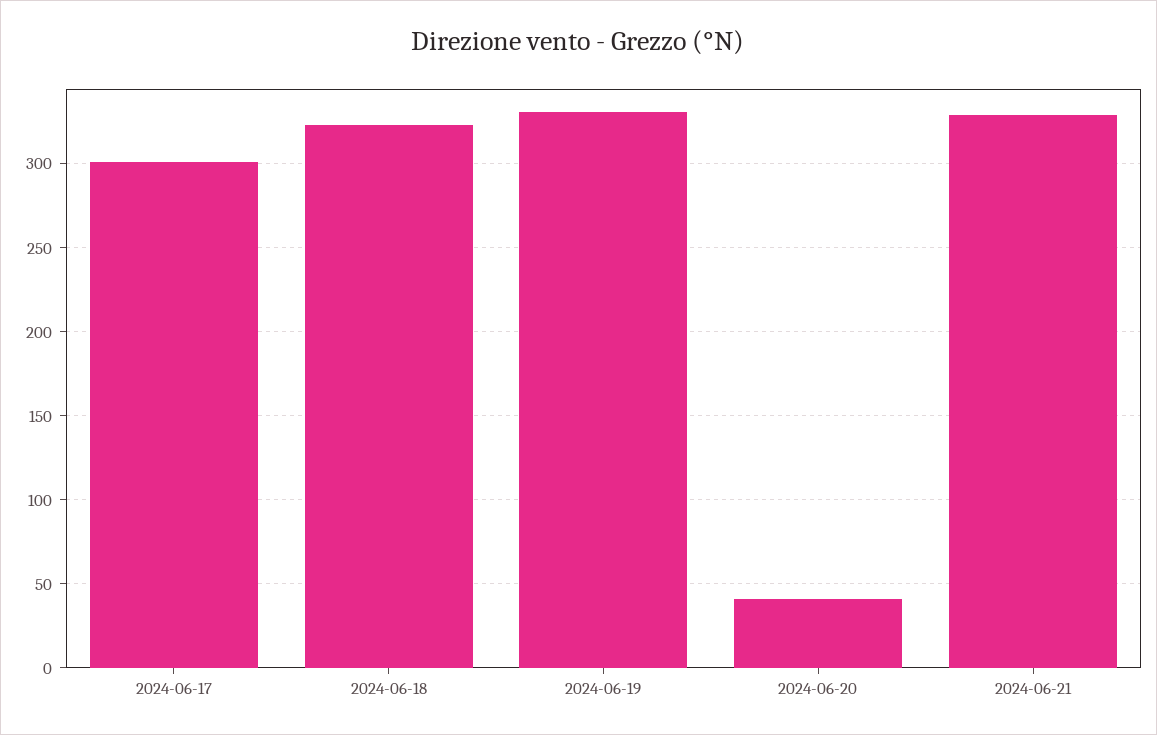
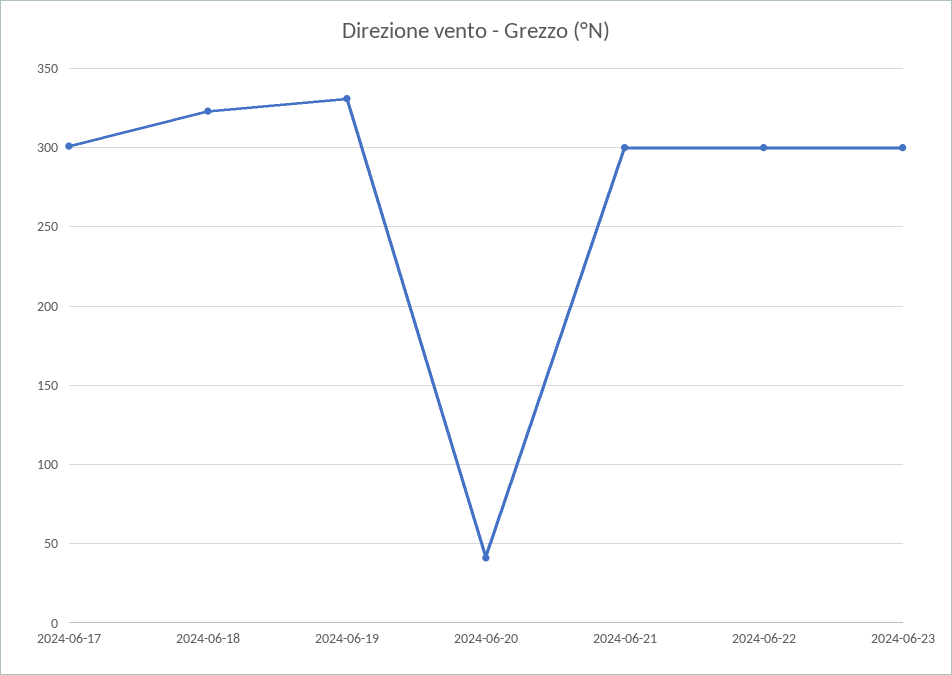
2024-06-21: 330 -> 300
2024-06-22: none -> 300
2024-06-23: none -> 300

